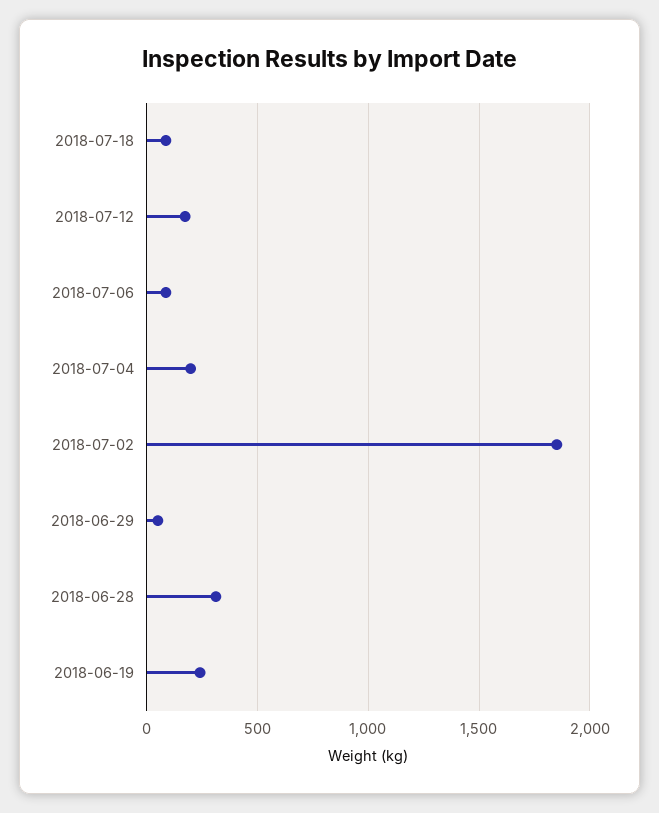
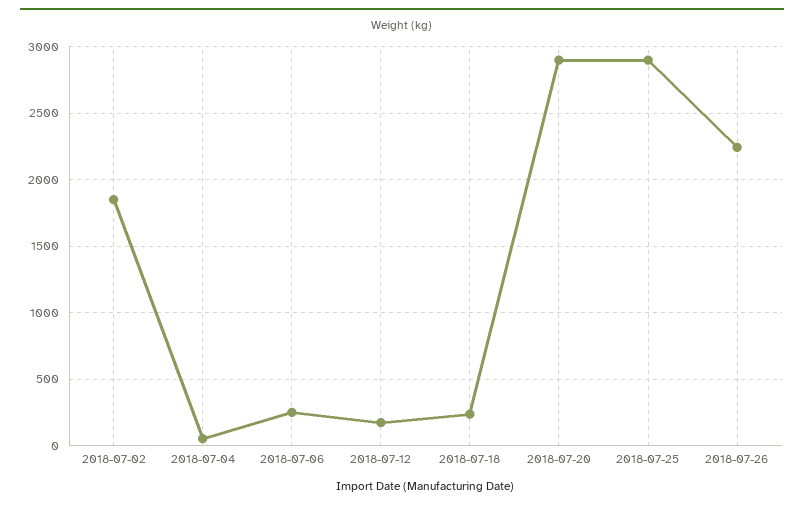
2018-07-18: 100 -> 250
2018-07-06: 100 -> 250
2018-07-04: 200 -> 50
2018-06-29: 50 -> none
2018-06-28: 300 -> none
2018-06-19: 250 -> none
2018-07-20: none -> 2900
2018-07-25: none -> 2900
2018-07-26: none -> 2250

